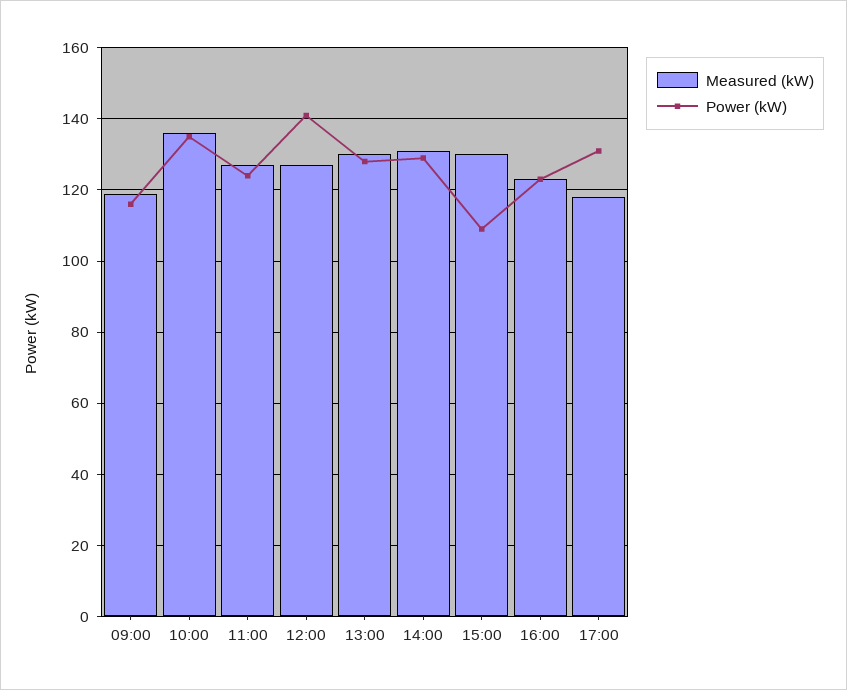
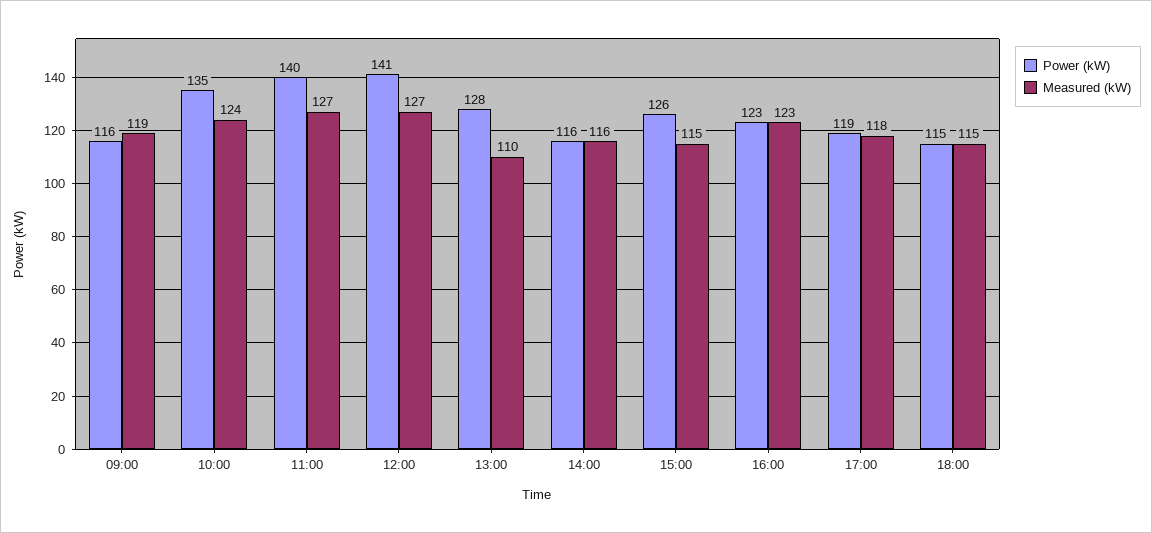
Measured (kW), 10:00: 135 -> 124
Power (kW), 11:00: 125 -> 140
Measured (kW), 13:00: 130 -> 110
Measured (kW), 14:00: 130 -> 116
Power (kW), 14:00: 130 -> 116
Measured (kW), 15:00: 130 -> 115
Power (kW), 15:00: 110 -> 126
Power (kW), 17:00: 130 -> 119
Power (kW), 18:00: none -> 115
Measured (kW), 18:00: none -> 115

